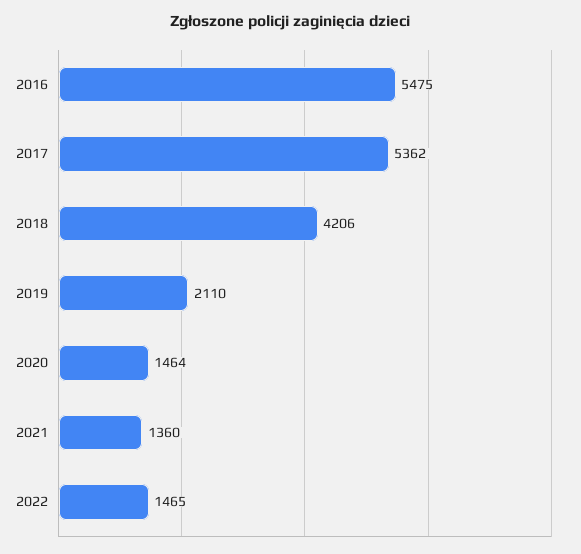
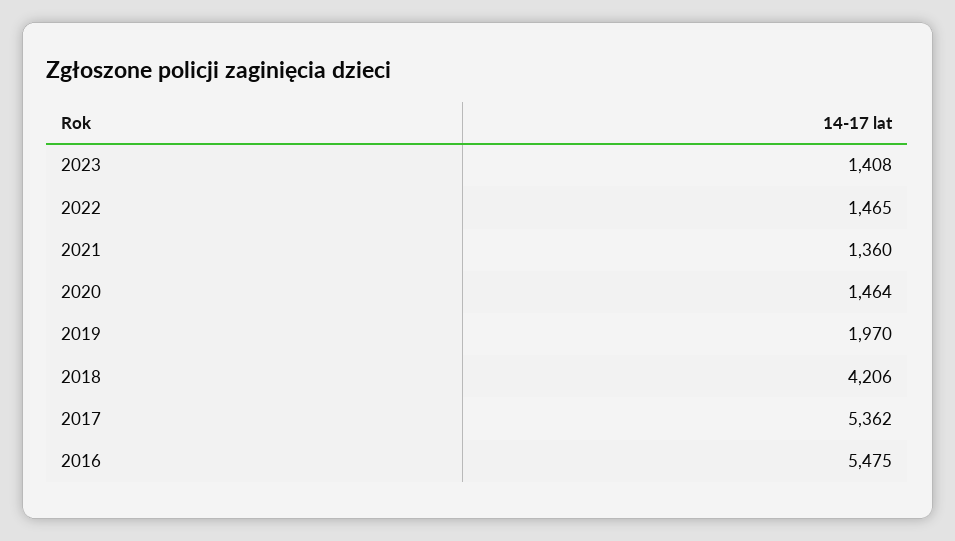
2019: 2110 -> 1970
2023: none -> 1408

